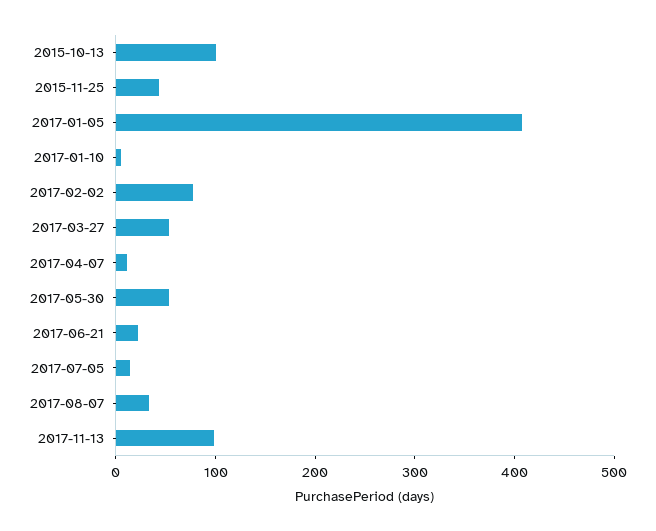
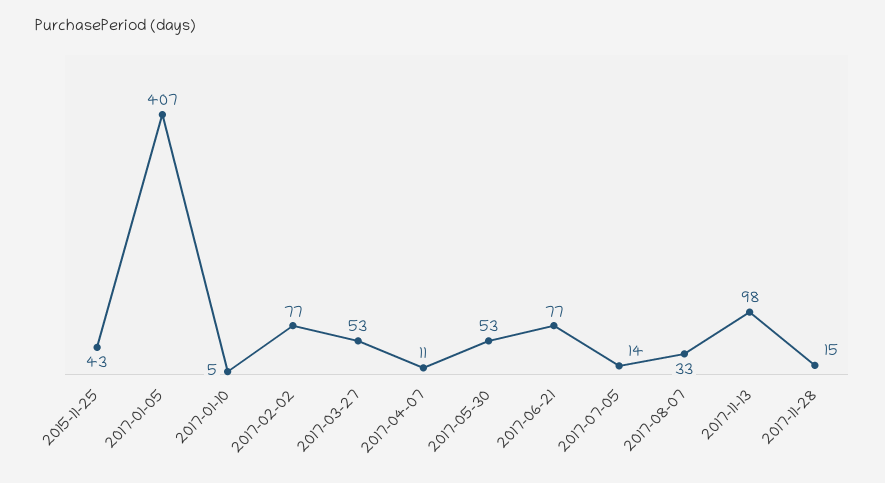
2015-10-13: 100 -> none
2017-06-21: 20 -> 77
2017-11-28: none -> 15

